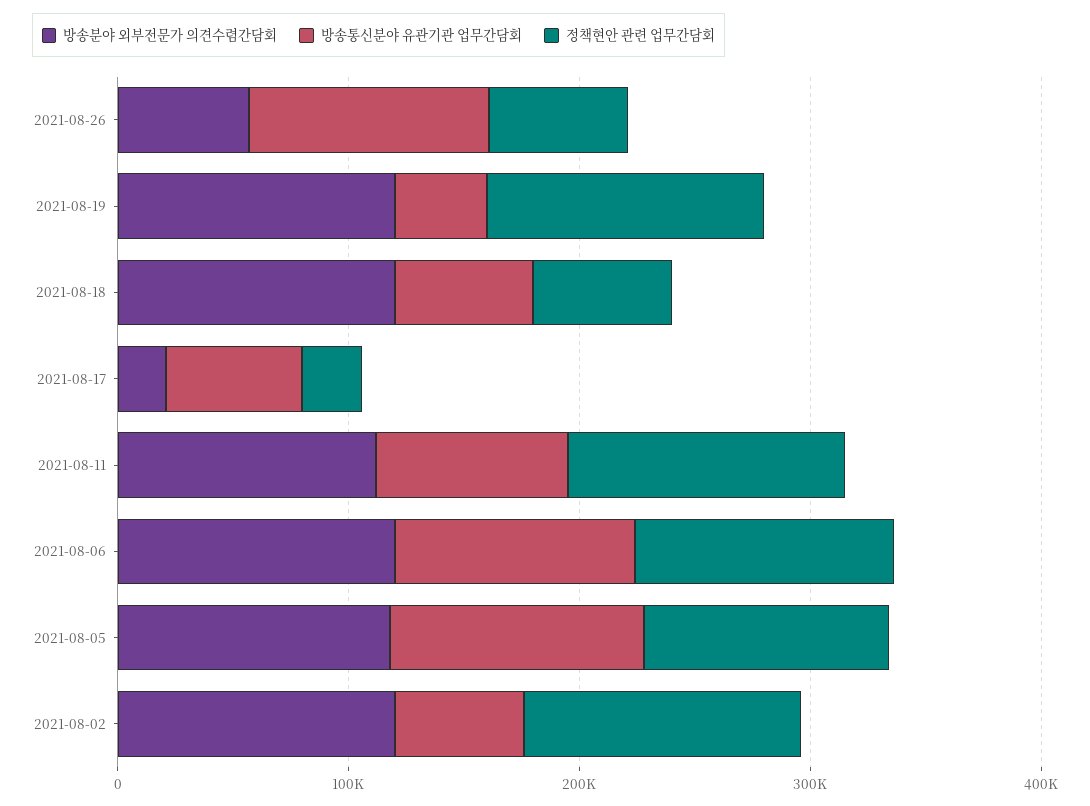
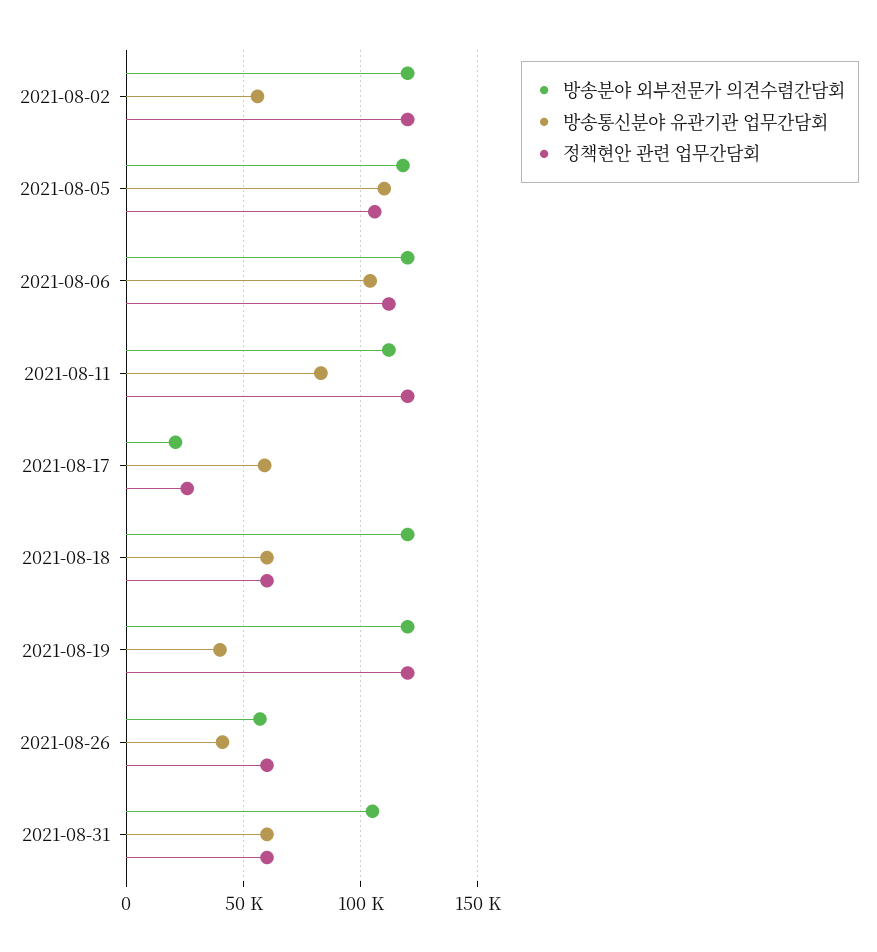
방송통신분야 유관기관 업무간담회, 2021-08-26: 100000 -> 40000
방송분야 외부전문가 의견수렴간담회, 2021-08-31: none -> 105000
방송통신분야 유관기관 업무간담회, 2021-08-31: none -> 60000
정책현안 관련 업무간담회, 2021-08-31: none -> 60000

